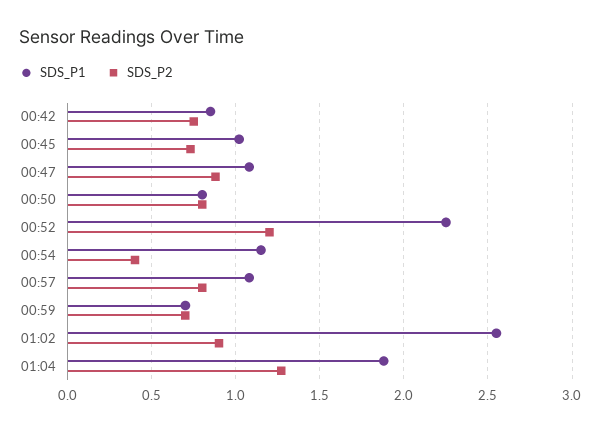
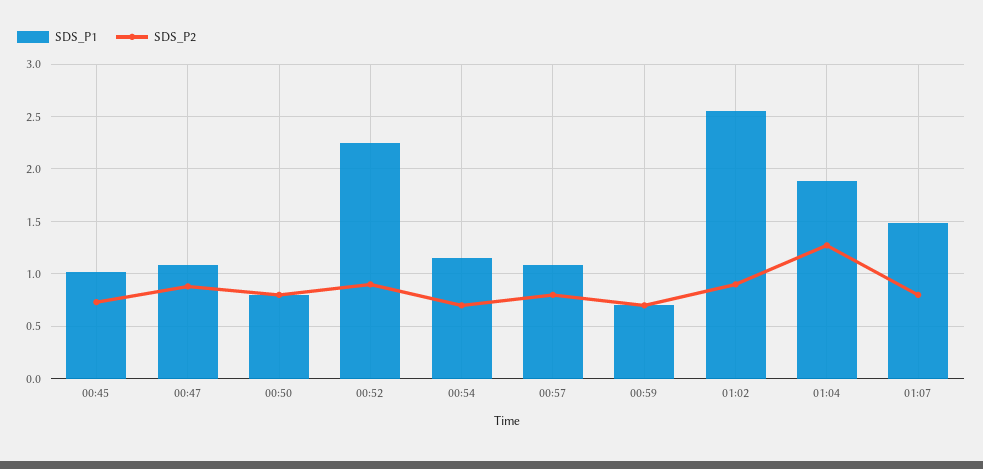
SDS_P1, 00:42: 0.85 -> none
SDS_P2, 00:42: 0.75 -> none
SDS_P2, 00:52: 1.2 -> 0.9
SDS_P2, 00:54: 0.4 -> 0.7
SDS_P1, 01:07: none -> 1.5
SDS_P2, 01:07: none -> 0.8

